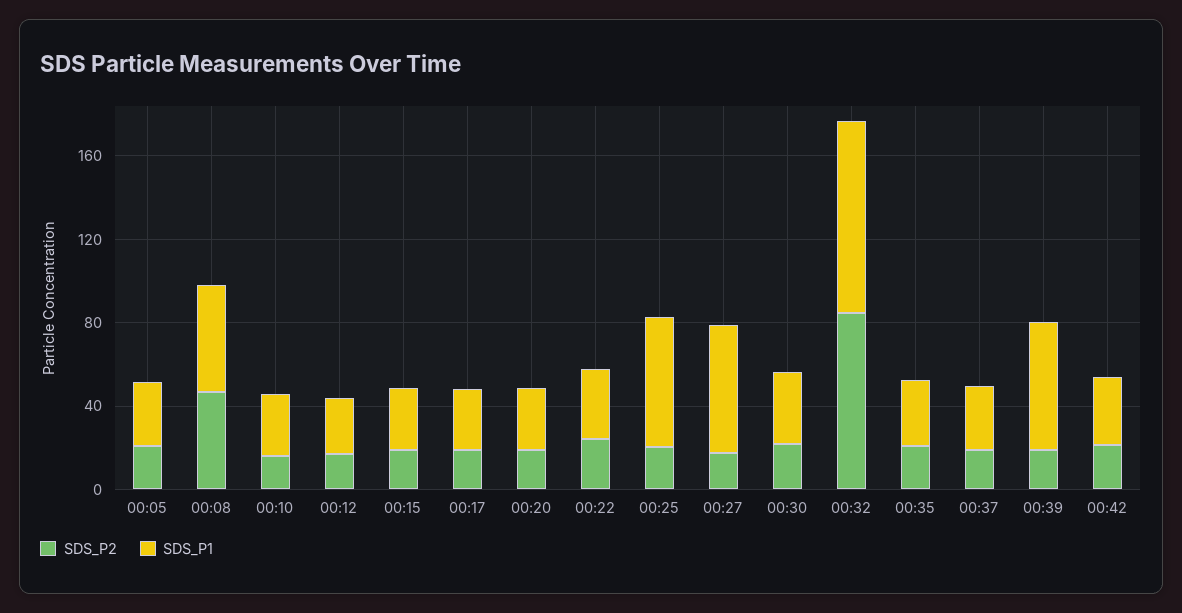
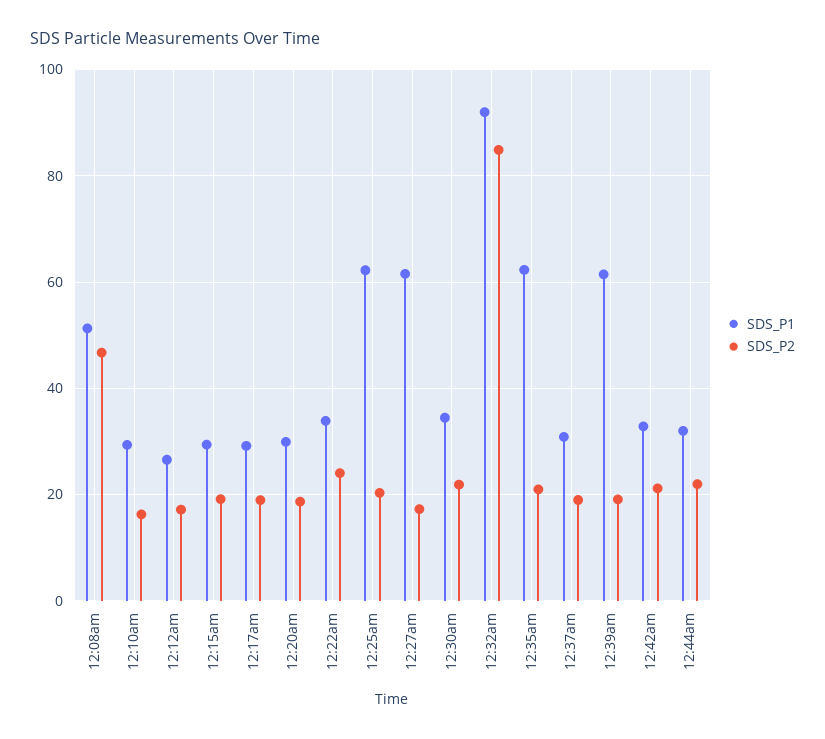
SDS_P2, 00:05: 20 -> none
SDS_P1, 00:05: 30 -> none
SDS_P1, 00:35: 30 -> 62
SDS_P1, 12:44am: none -> 32
SDS_P2, 12:44am: none -> 22

